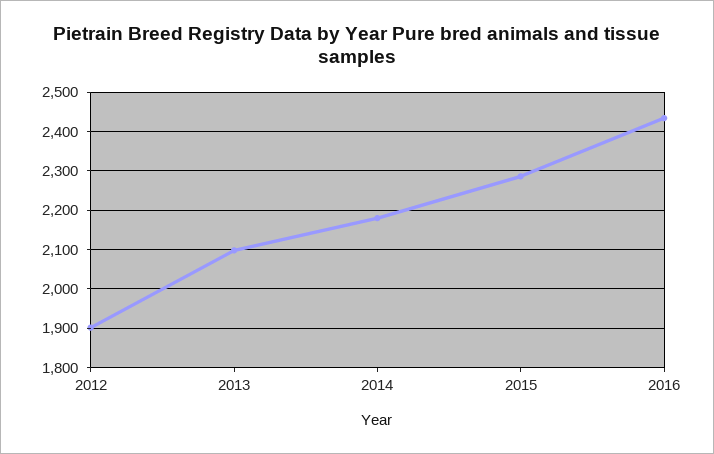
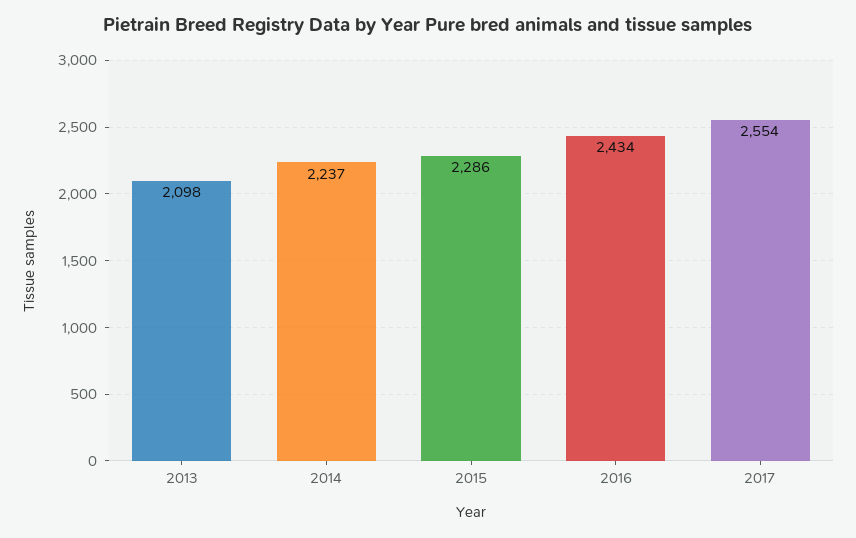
2012: 1900 -> none
2014: 2180 -> 2237
2017: none -> 2554

